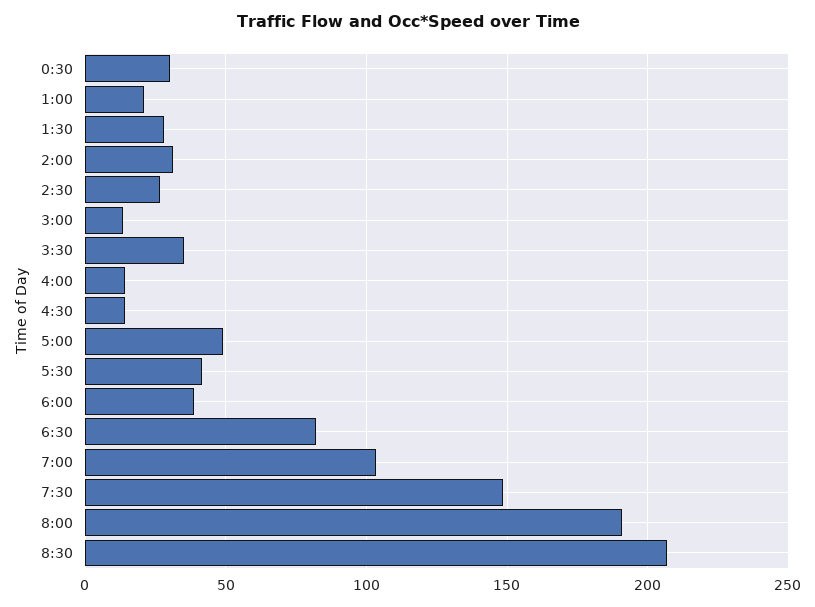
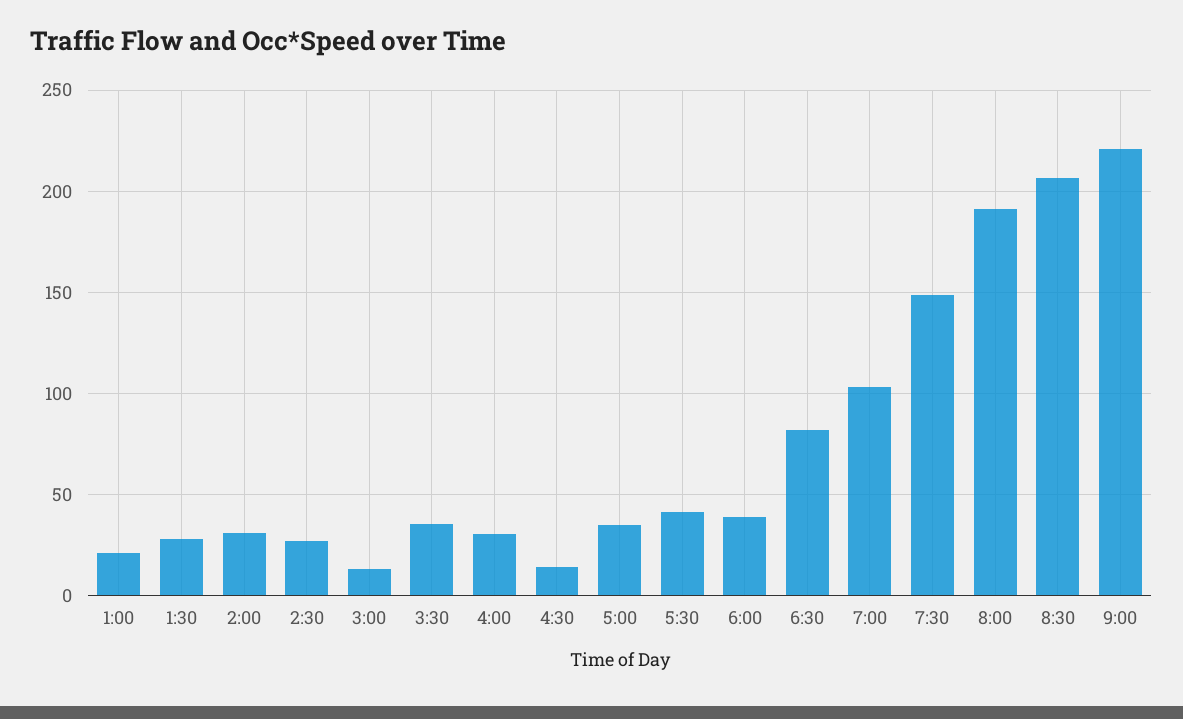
0:30: 30 -> none
4:00: 15 -> 30
5:00: 50 -> 35
9:00: none -> 220

